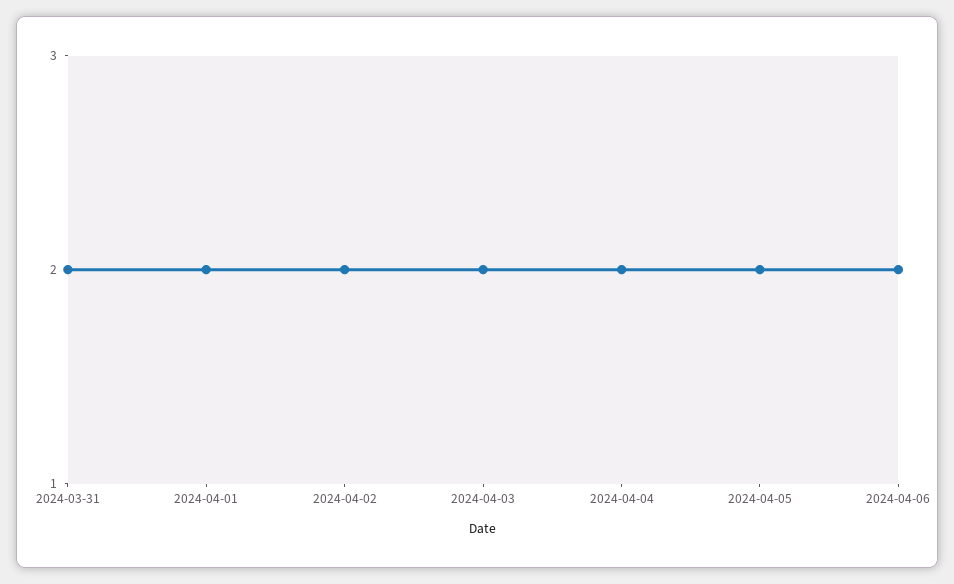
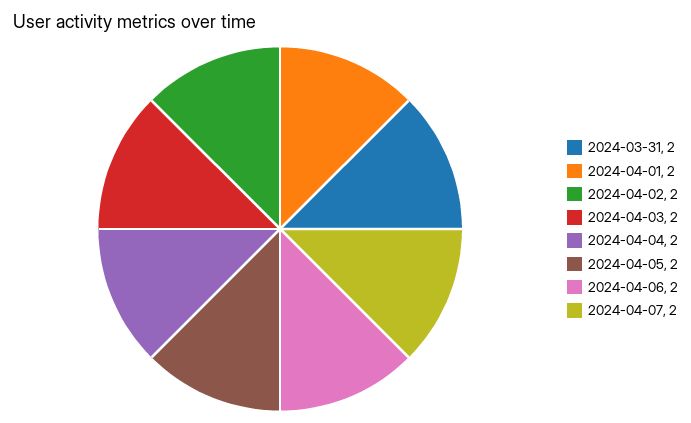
2024-04-07: none -> 2

